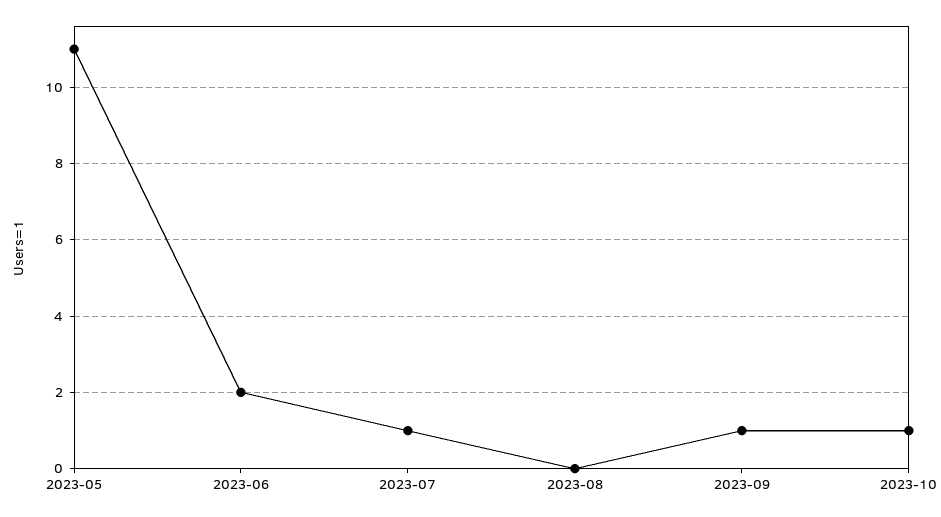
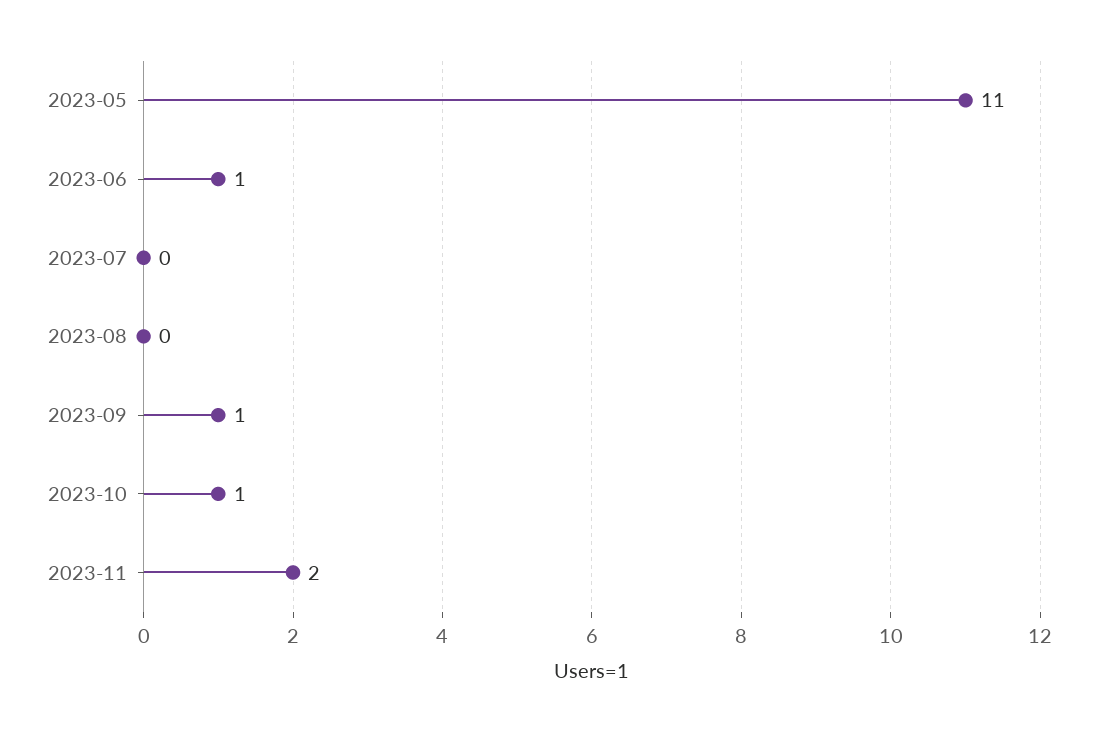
2023-06: 2 -> 1
2023-07: 1 -> 0
2023-11: none -> 2

